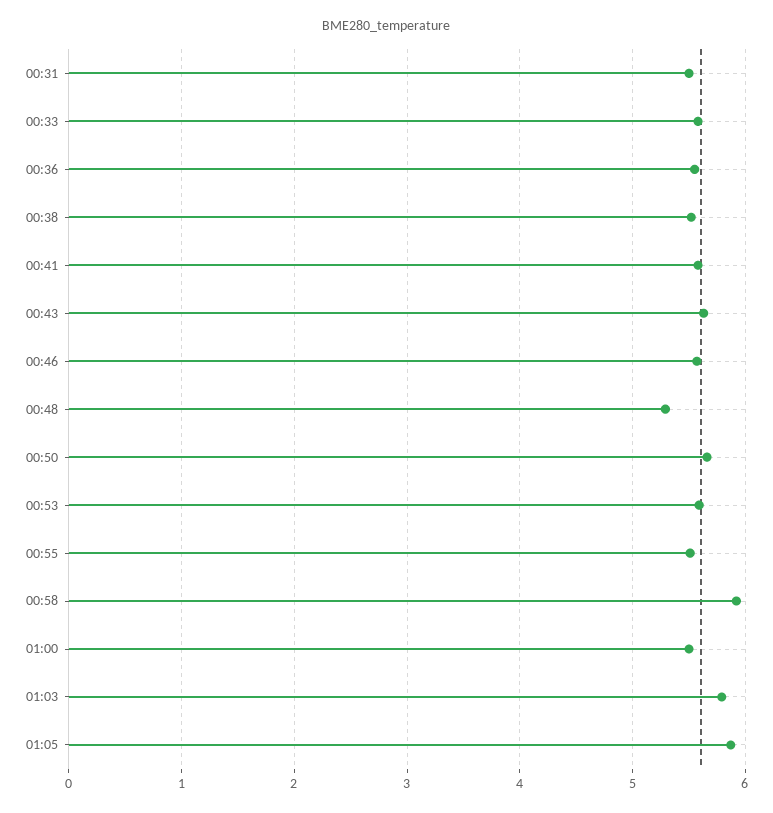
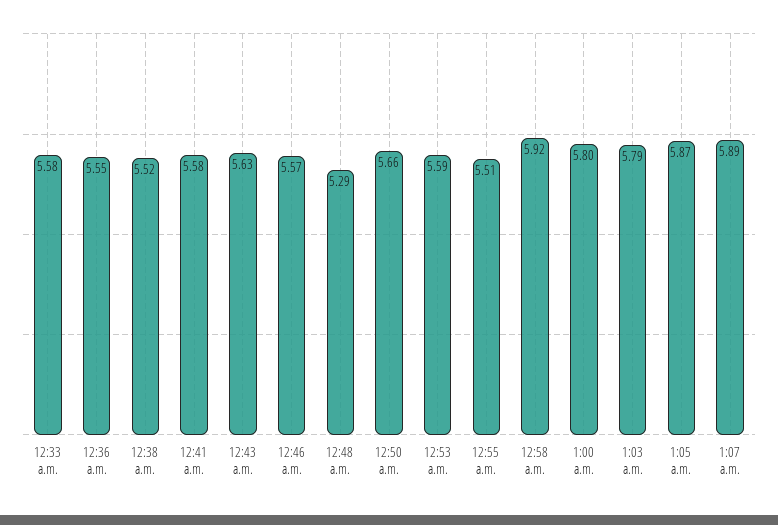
00:31: 5.5 -> none
01:00: 5.5 -> 5.8
1:07 a.m.: none -> 5.89

